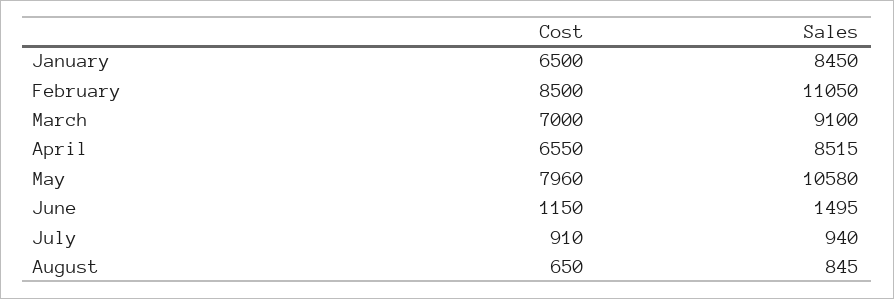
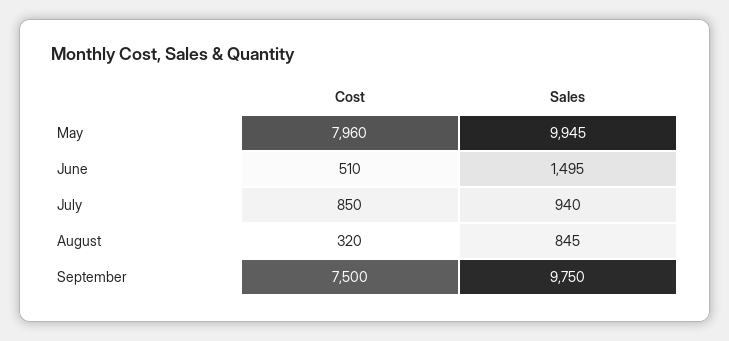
Cost, January: 6500 -> none
Sales, January: 8450 -> none
Cost, February: 8500 -> none
Sales, February: 11050 -> none
Cost, March: 7000 -> none
Sales, March: 9100 -> none
Cost, April: 6550 -> none
Sales, April: 8515 -> none
Sales, May: 10580 -> 9945
Cost, June: 1150 -> 510
Cost, July: 910 -> 850
Cost, August: 650 -> 320
Cost, September: none -> 7500
Sales, September: none -> 9750

